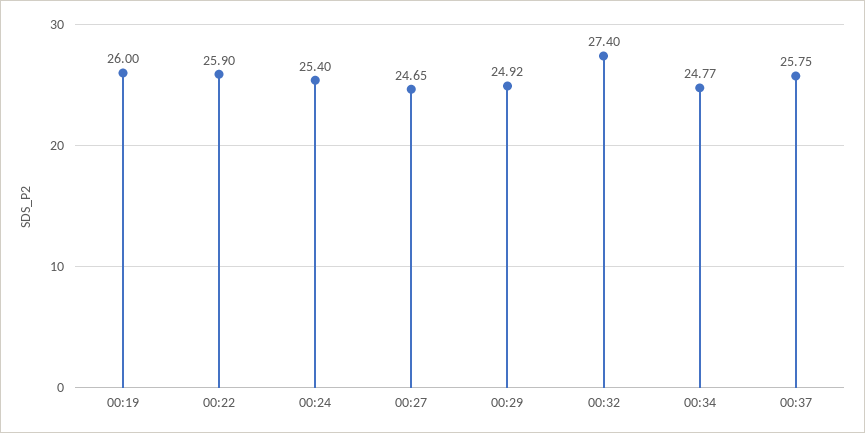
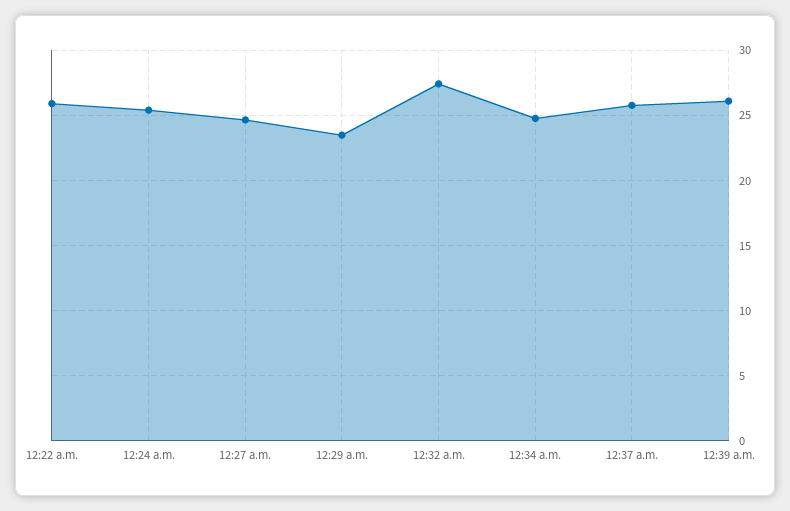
00:19: 26 -> none
00:29: 24.92 -> 23.5
12:39 a.m.: none -> 26

